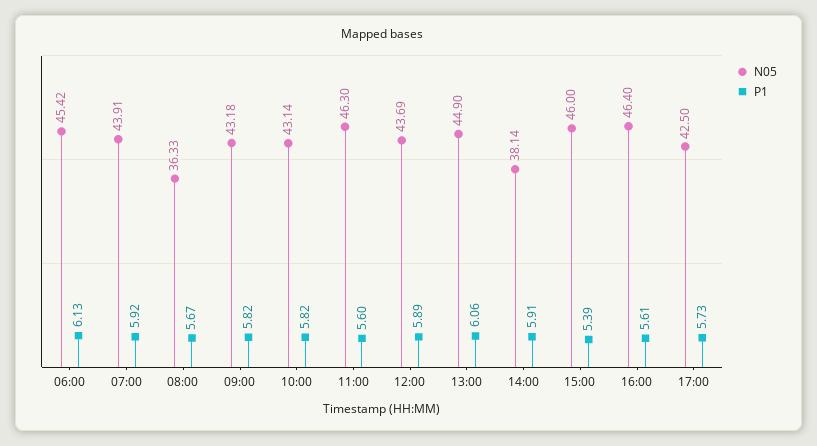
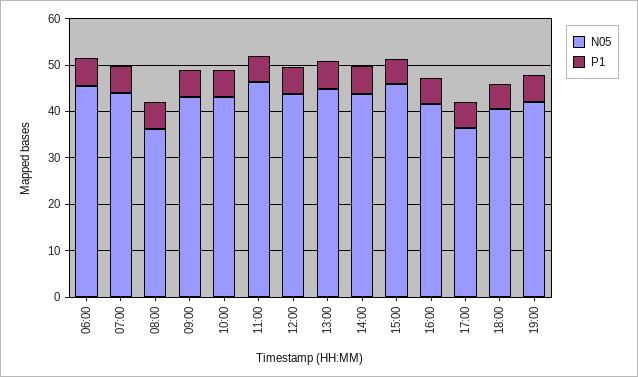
N05, 14:00: 38.14 -> 44
N05, 16:00: 46.4 -> 42
N05, 17:00: 42.5 -> 36
N05, 18:00: none -> 40
P1, 18:00: none -> 6
N05, 19:00: none -> 42
P1, 19:00: none -> 6

